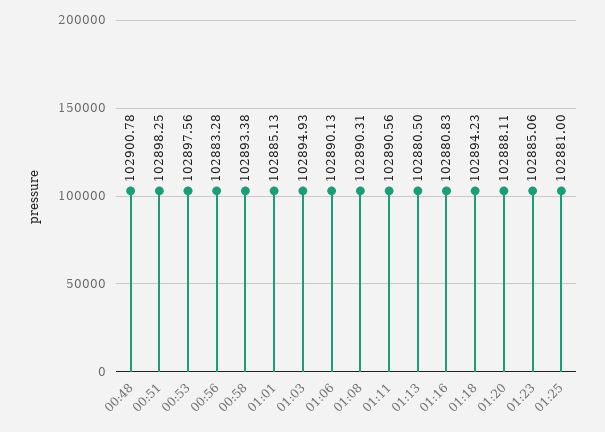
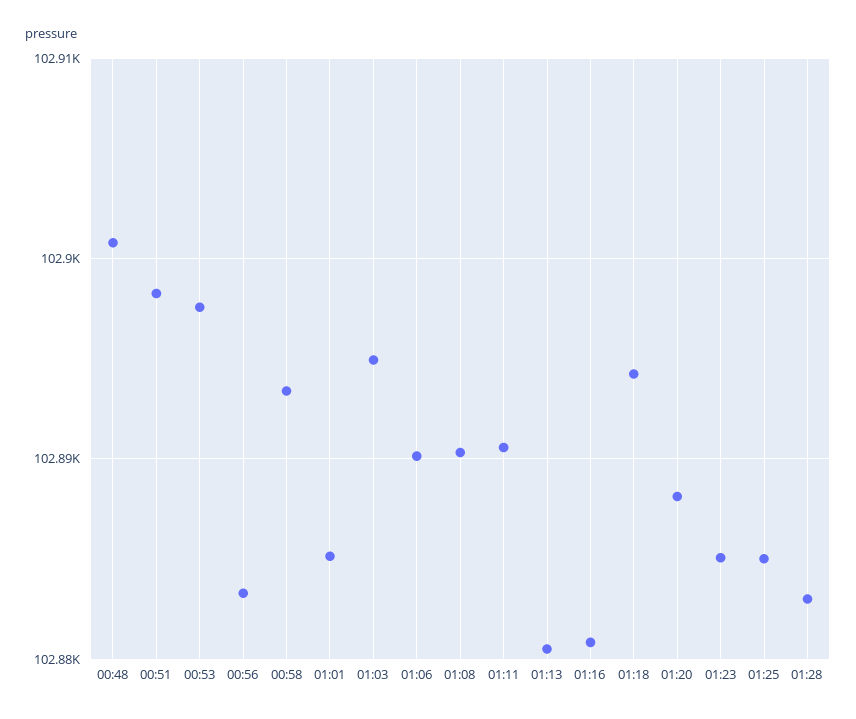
01:25: 102881 -> 102885
01:28: none -> 102883

